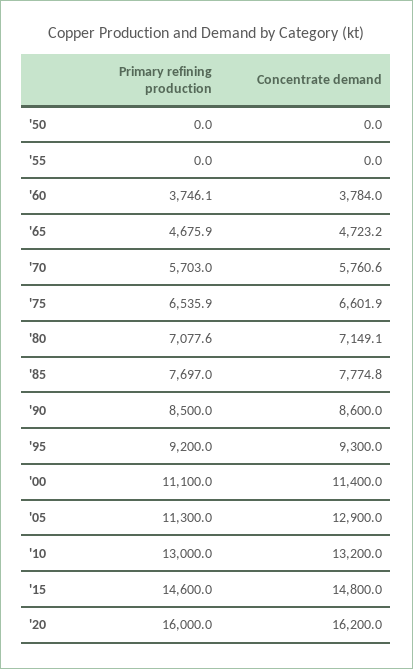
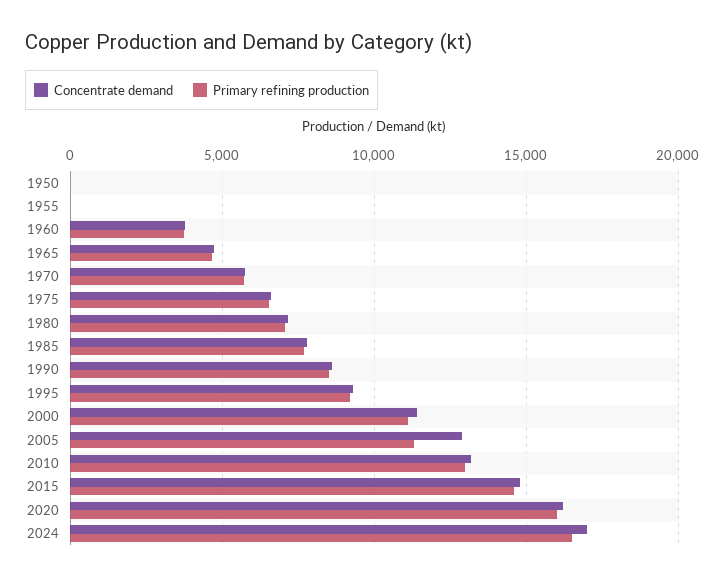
Concentrate demand, 2024: none -> 17000
Primary refining production, 2024: none -> 16500

